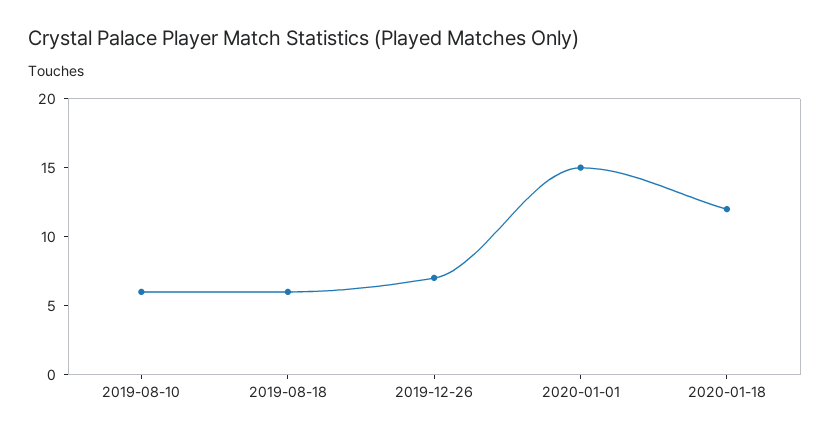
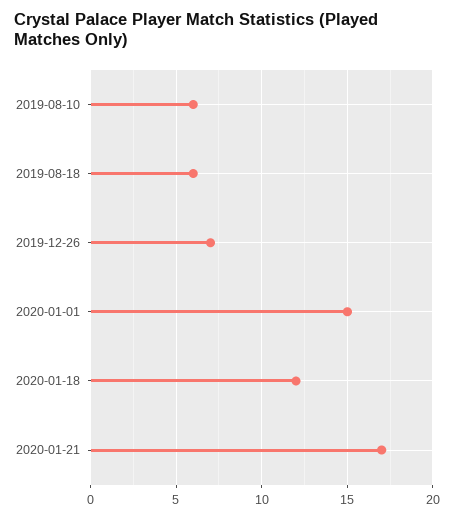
2020-01-21: none -> 17

